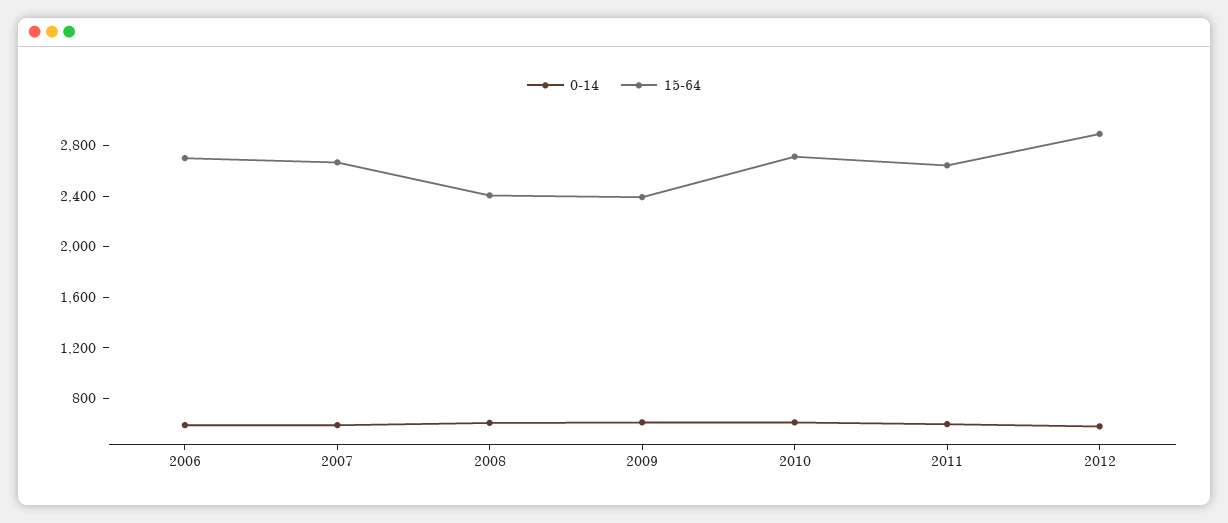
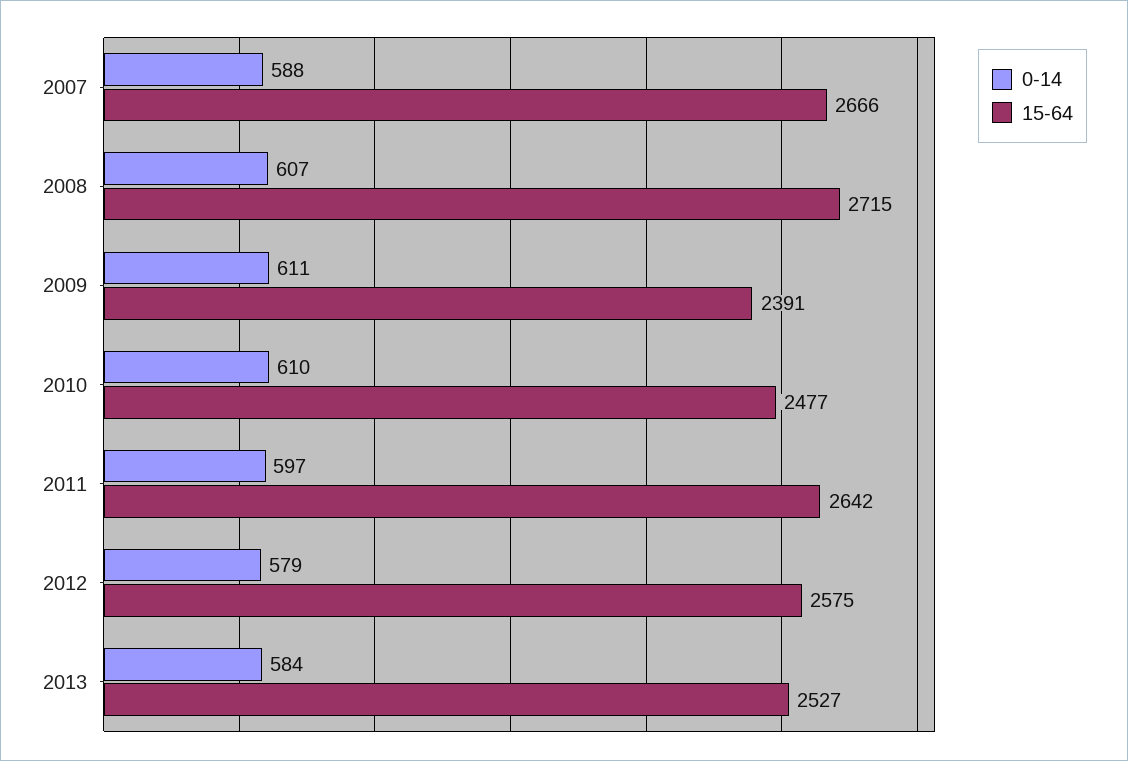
0-14, 2006: 600 -> none
15-64, 2006: 2700 -> none
15-64, 2008: 2400 -> 2715
15-64, 2010: 2700 -> 2477
15-64, 2012: 2900 -> 2575
0-14, 2013: none -> 584
15-64, 2013: none -> 2527

